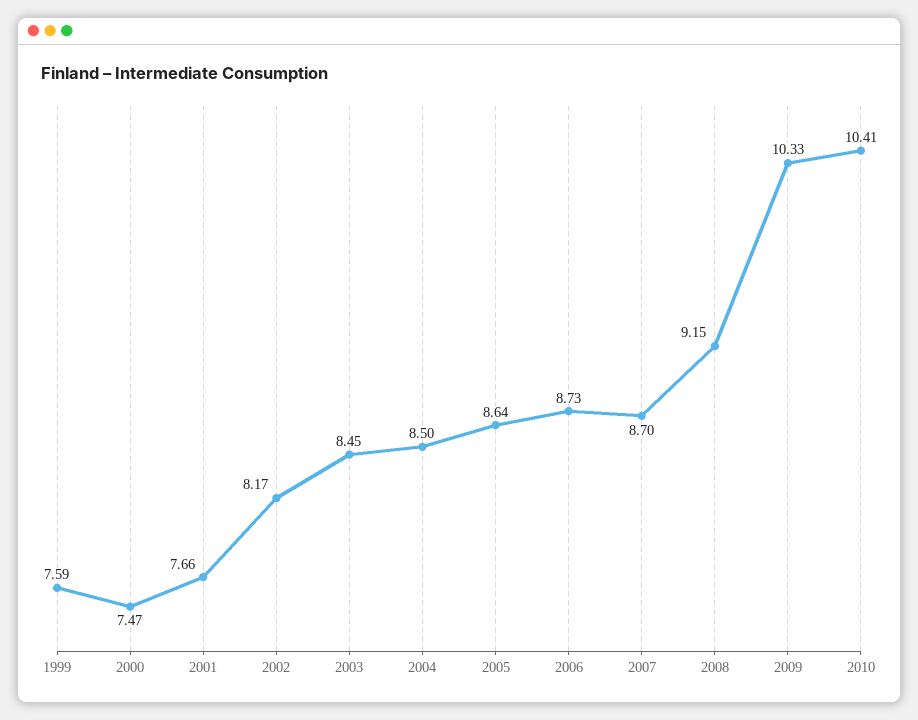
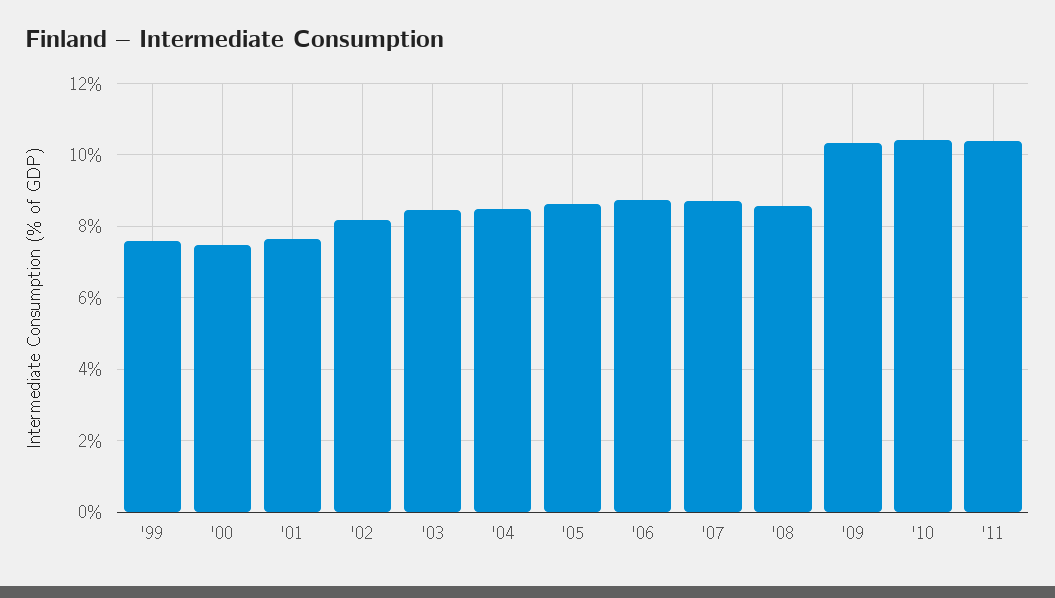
2008: 9.15 -> 8.6
'11: none -> 10.4

